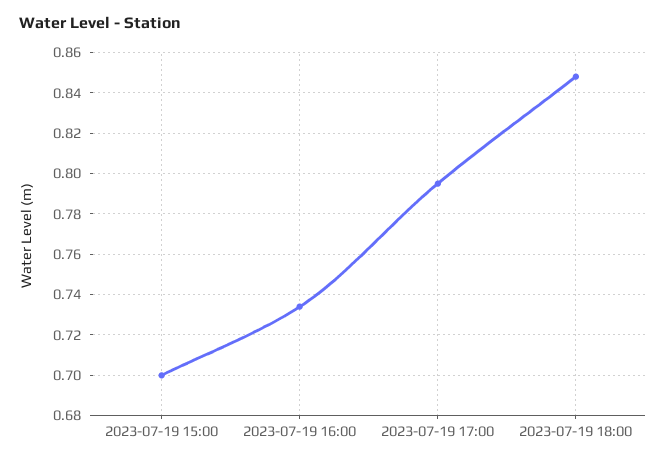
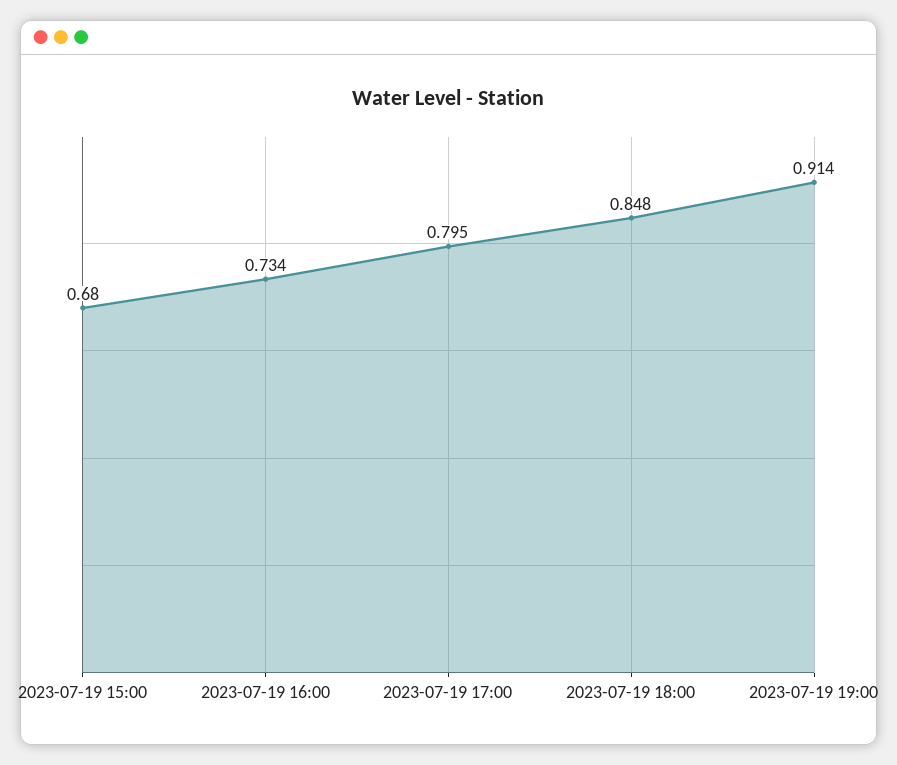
2023-07-19 15:00: 0.7 -> 0.68
2023-07-19 19:00: none -> 0.914

